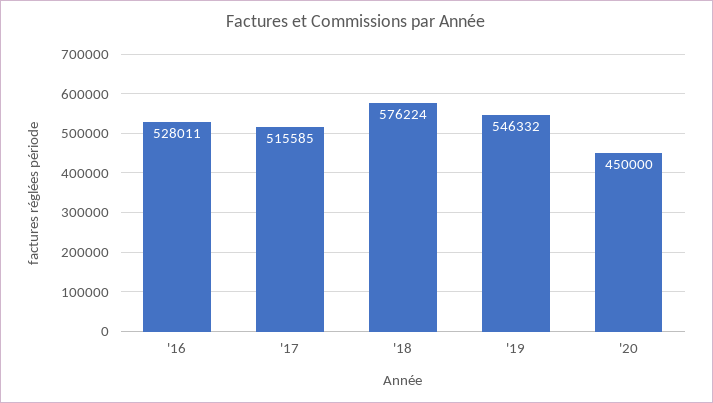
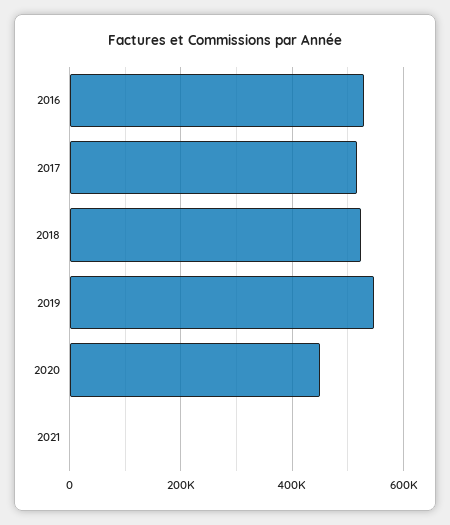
'18: 576224 -> 520000
2021: none -> 0

